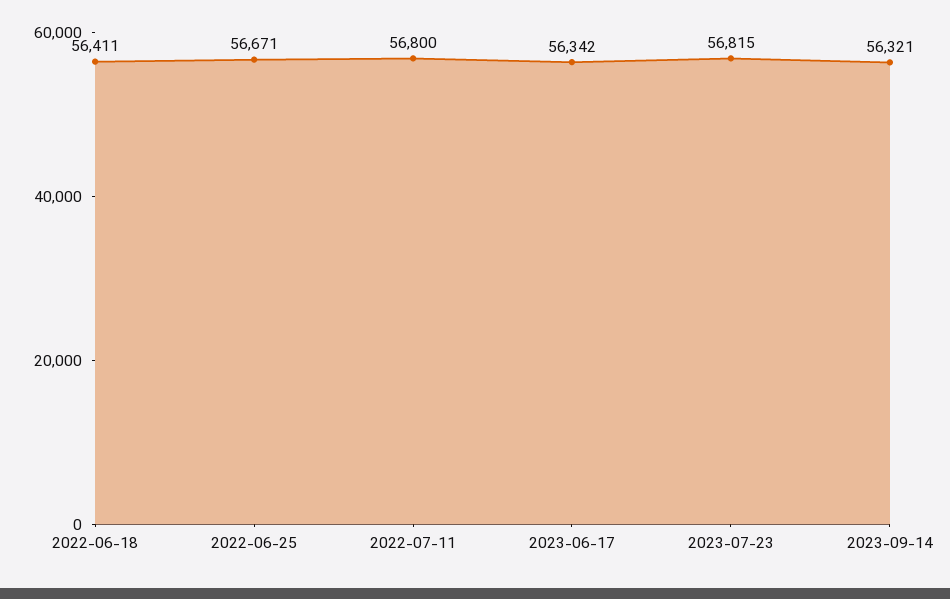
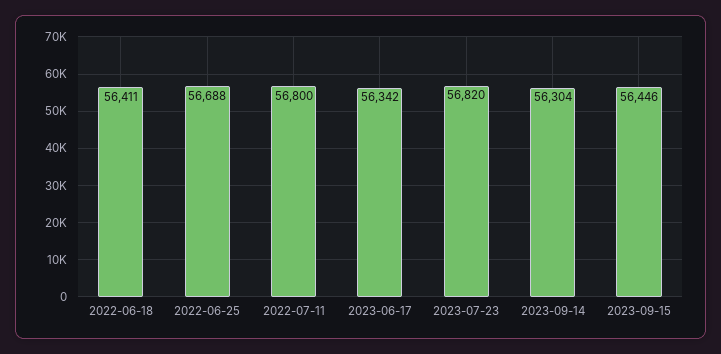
2022-06-25: 56671 -> 56688
2023-07-23: 56815 -> 56820
2023-09-14: 56321 -> 56304
2023-09-15: none -> 56446

